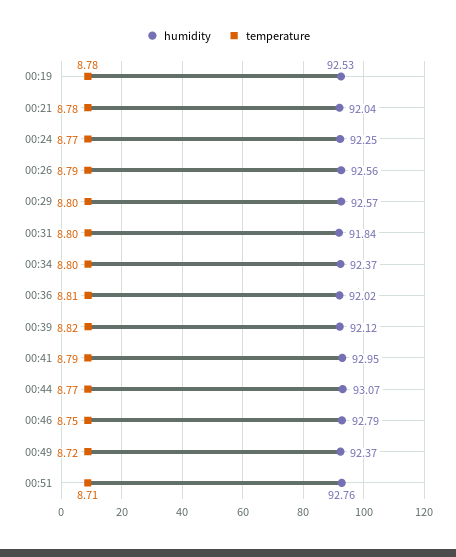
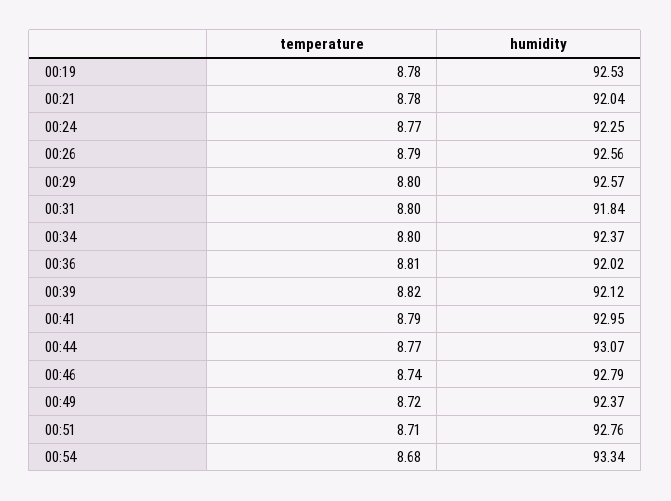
temperature, 00:46: 8.75 -> 8.74
temperature, 00:54: none -> 8.68
humidity, 00:54: none -> 93.34

